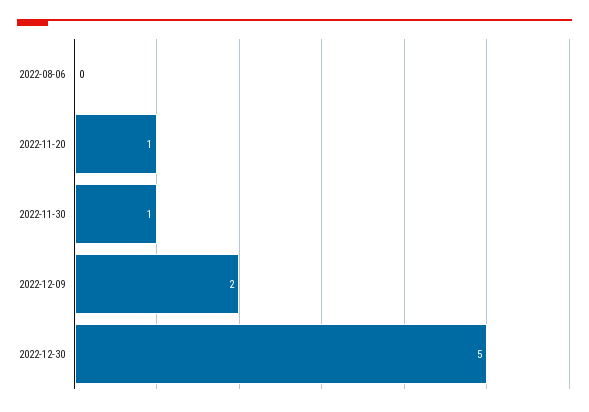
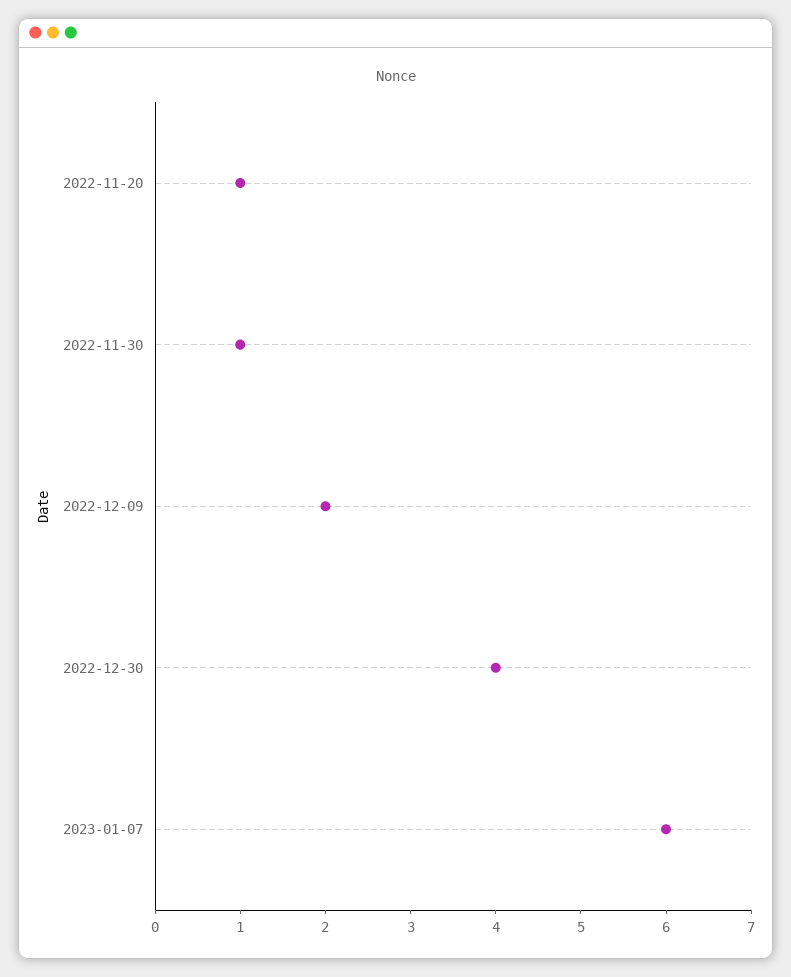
2022-08-06: 0 -> none
2022-12-30: 5 -> 4
2023-01-07: none -> 6

